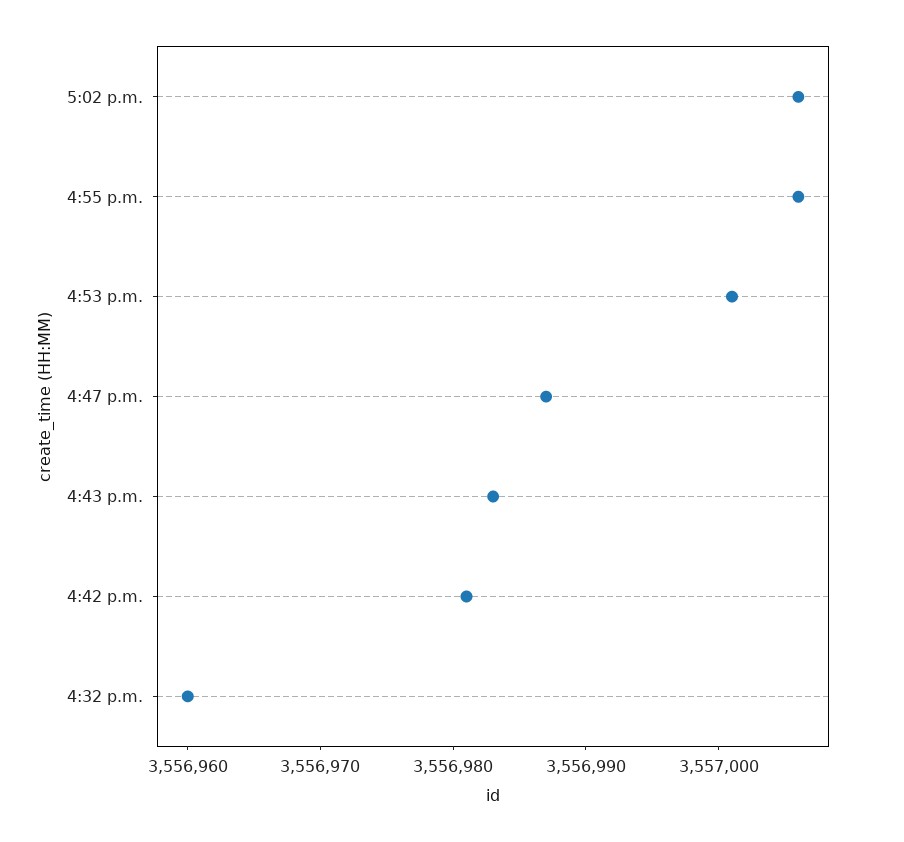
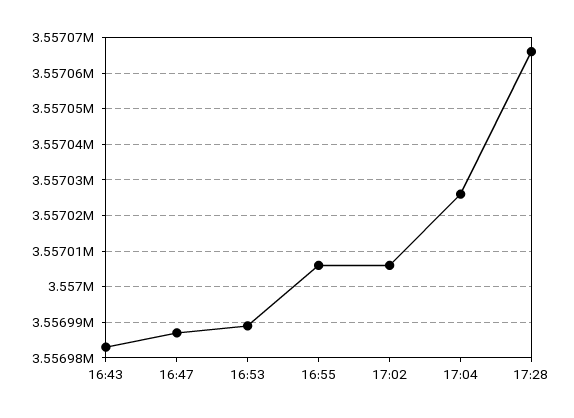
4:53 p.m.: 3557001 -> 3556990
4:42 p.m.: 3556981 -> none
4:32 p.m.: 3556960 -> none
17:04: none -> 3557025
17:28: none -> 3557065

